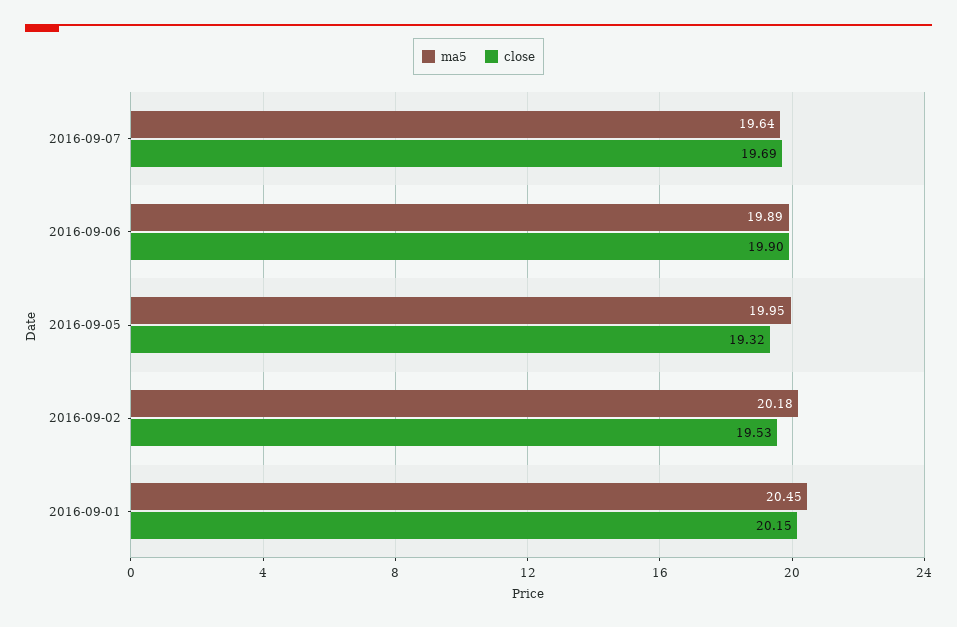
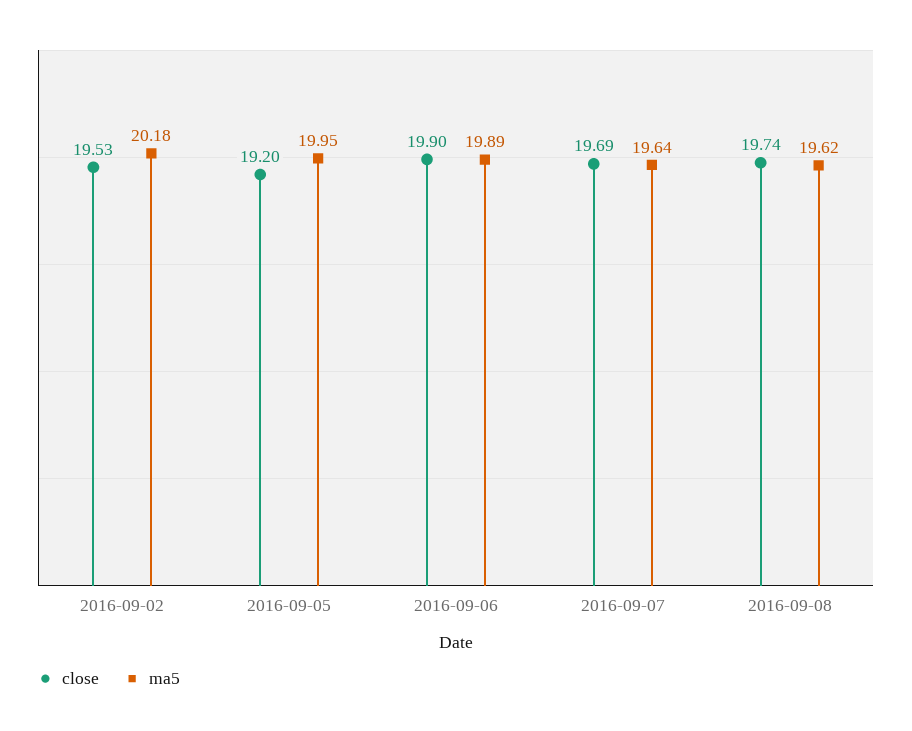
close, 2016-09-05: 19.32 -> 19.2
ma5, 2016-09-01: 20.45 -> none
close, 2016-09-01: 20.15 -> none
close, 2016-09-08: none -> 19.74
ma5, 2016-09-08: none -> 19.62

